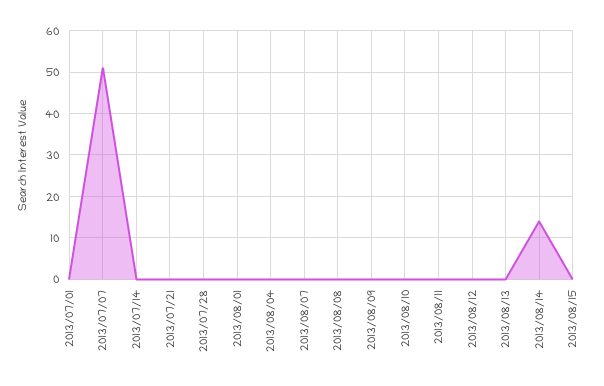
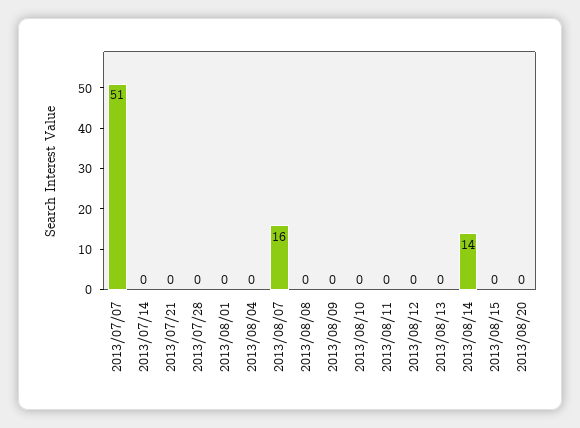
2013/07/01: 0 -> none
2013/08/07: 0 -> 16
2013/08/20: none -> 0

